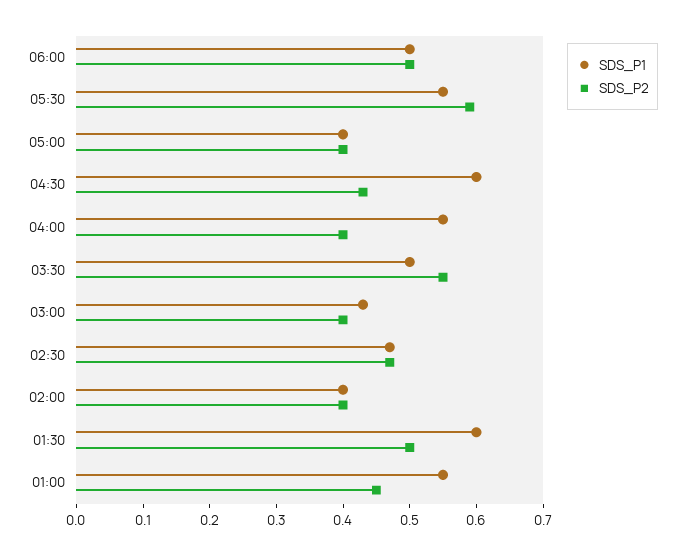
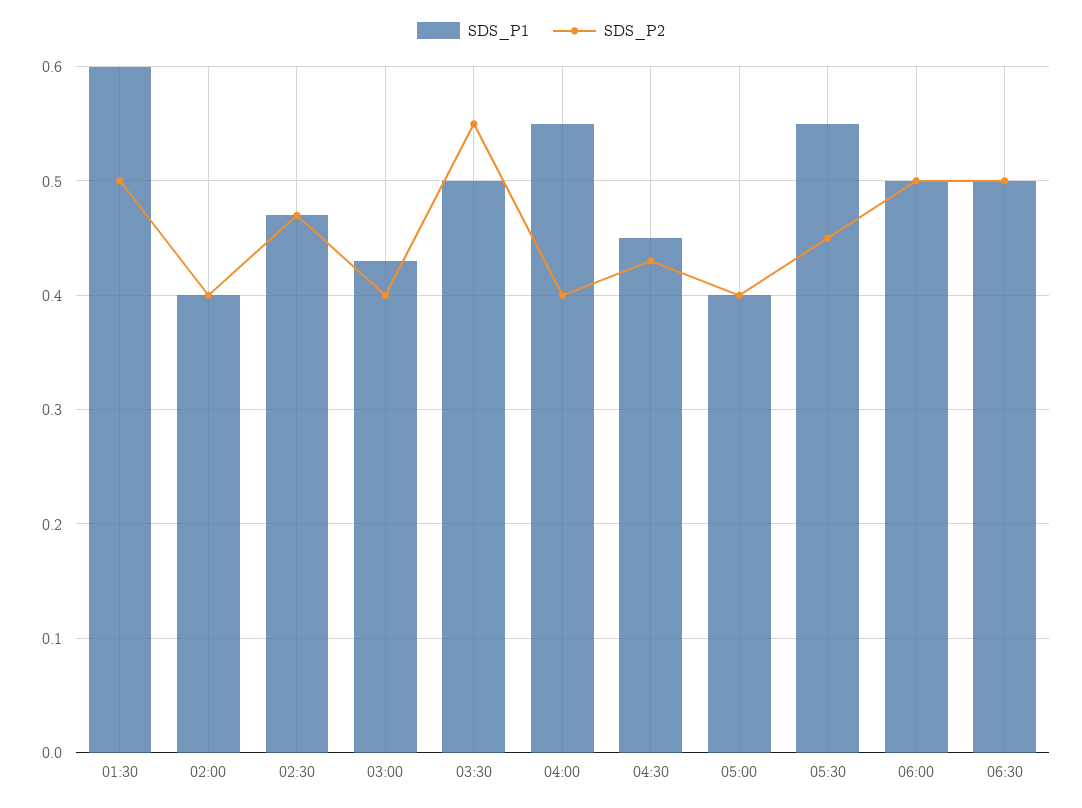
SDS_P2, 05:30: 0.6 -> 0.45
SDS_P1, 04:30: 0.6 -> 0.45
SDS_P1, 01:00: 0.55 -> none
SDS_P2, 01:00: 0.45 -> none
SDS_P1, 06:30: none -> 0.5
SDS_P2, 06:30: none -> 0.5

